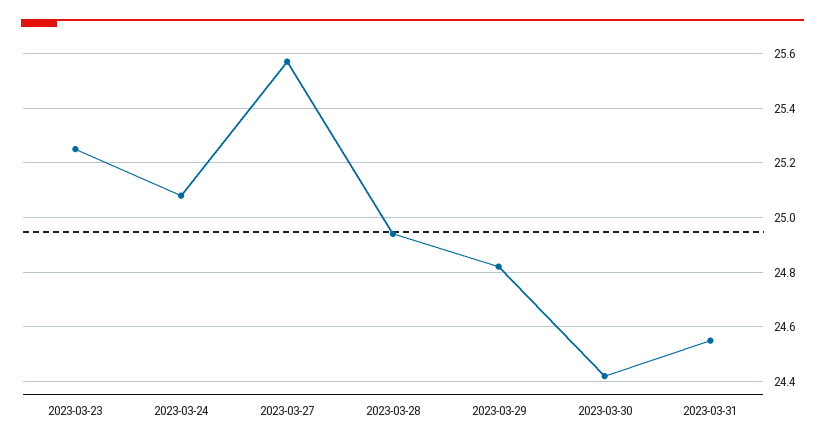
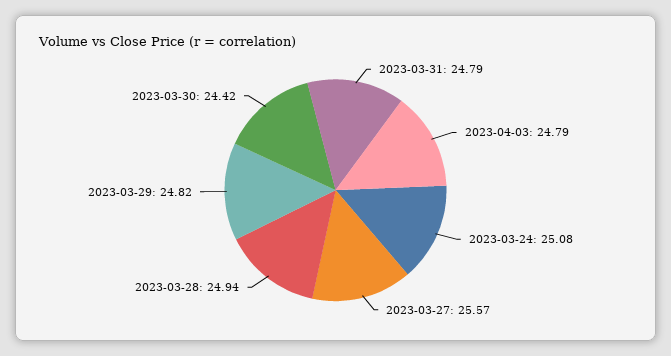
2023-03-23: 25.25 -> none
2023-03-31: 24.55 -> 24.79
2023-04-03: none -> 24.79

